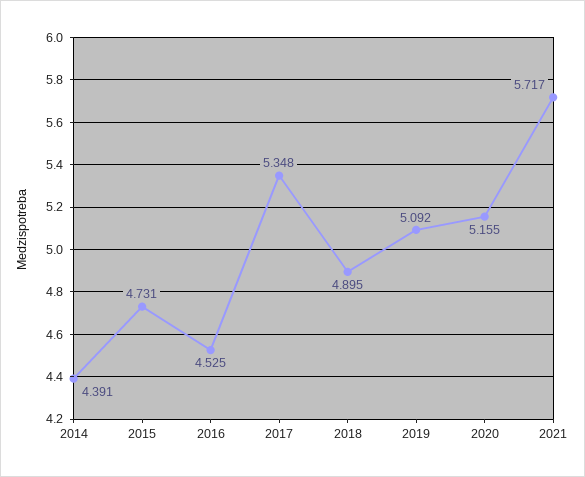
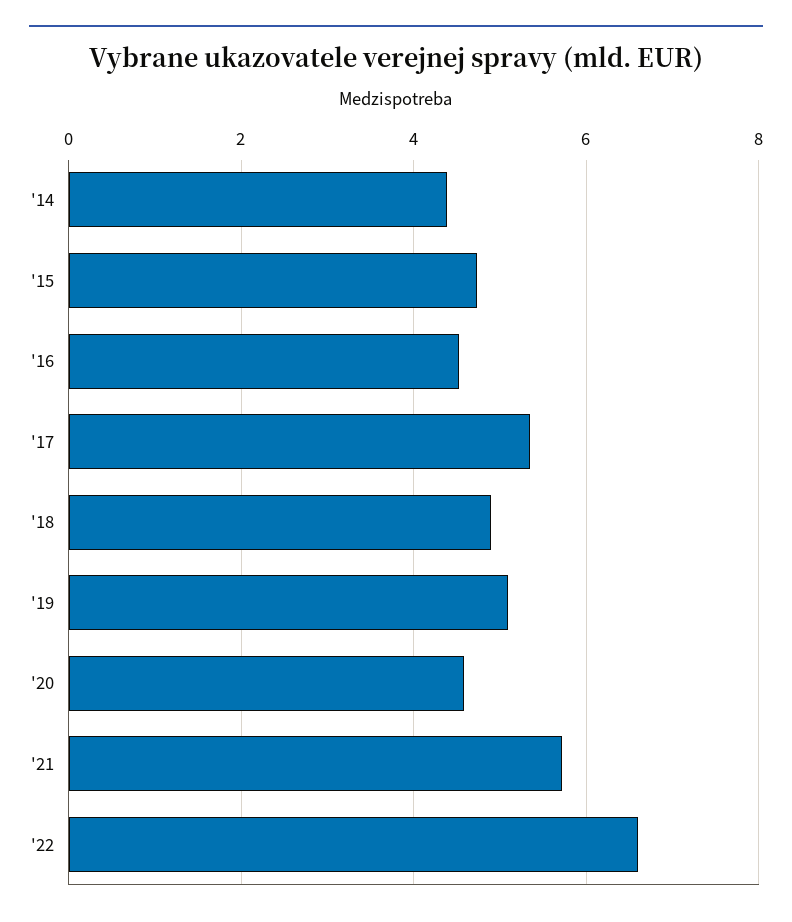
2020: 5.155 -> 4.6
'22: none -> 6.6

